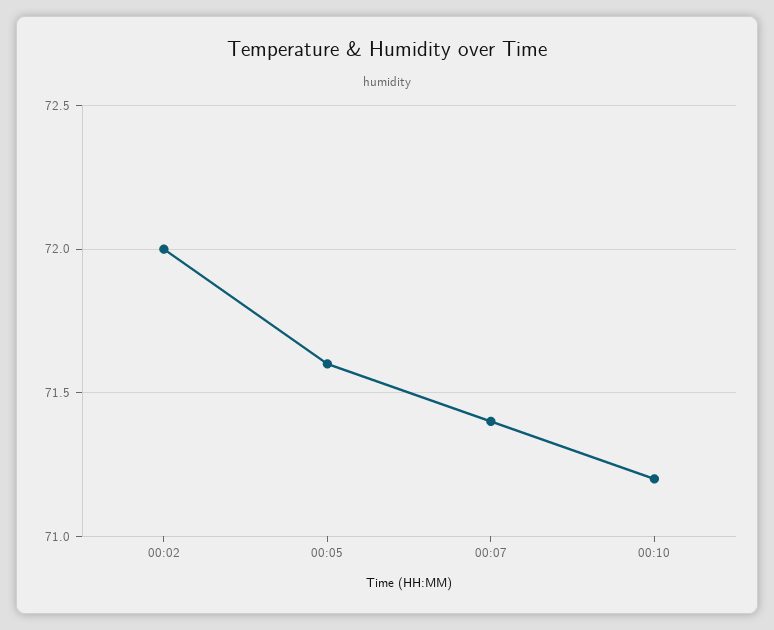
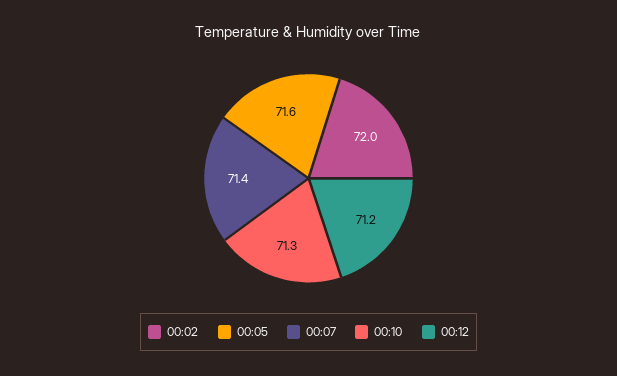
00:10: 71.2 -> 71.3
00:12: none -> 71.2

